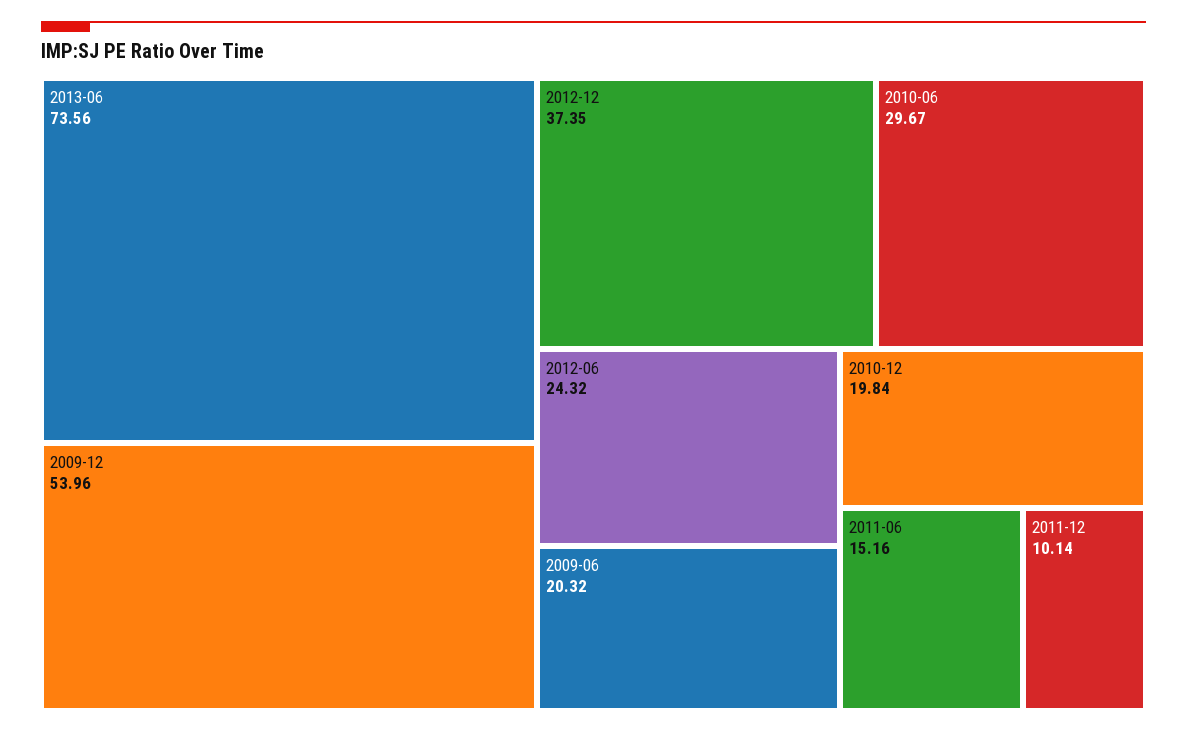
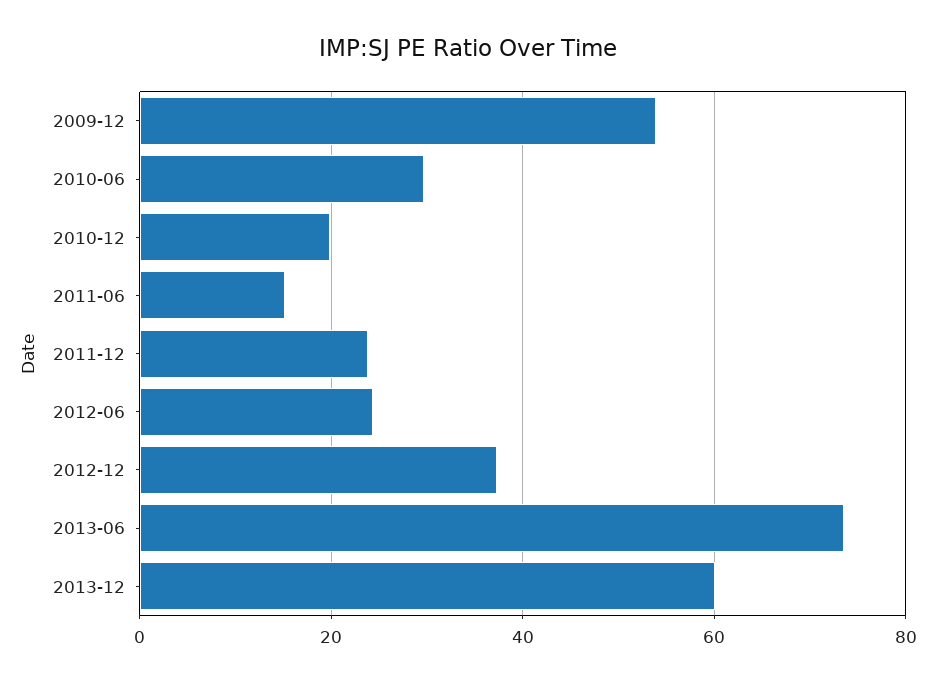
2009-06: 20.32 -> none
2011-12: 10.14 -> 24
2013-12: none -> 60

